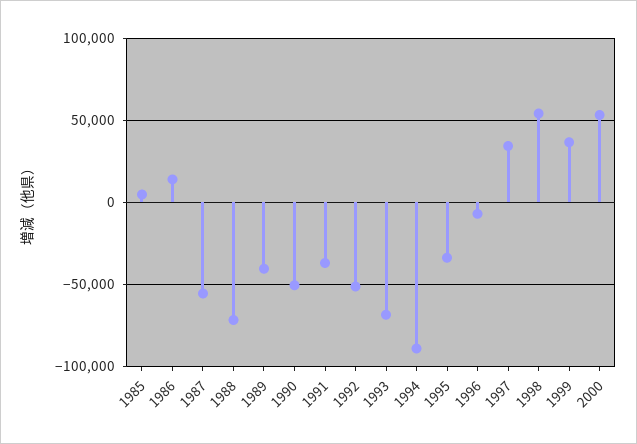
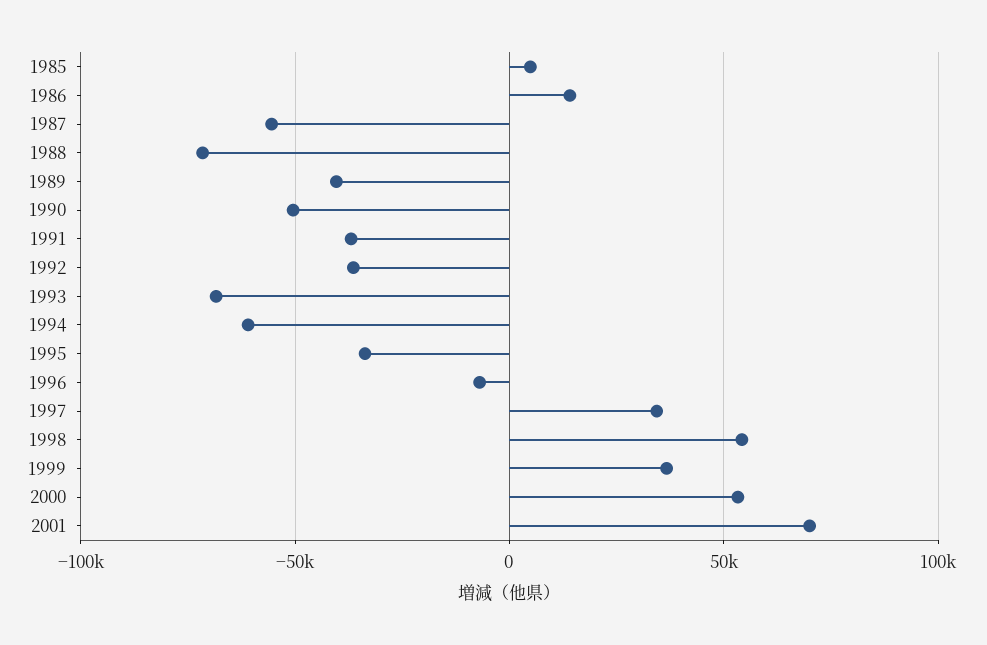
1992: -50000 -> -35000
1994: -90000 -> -60000
2001: none -> 70000

